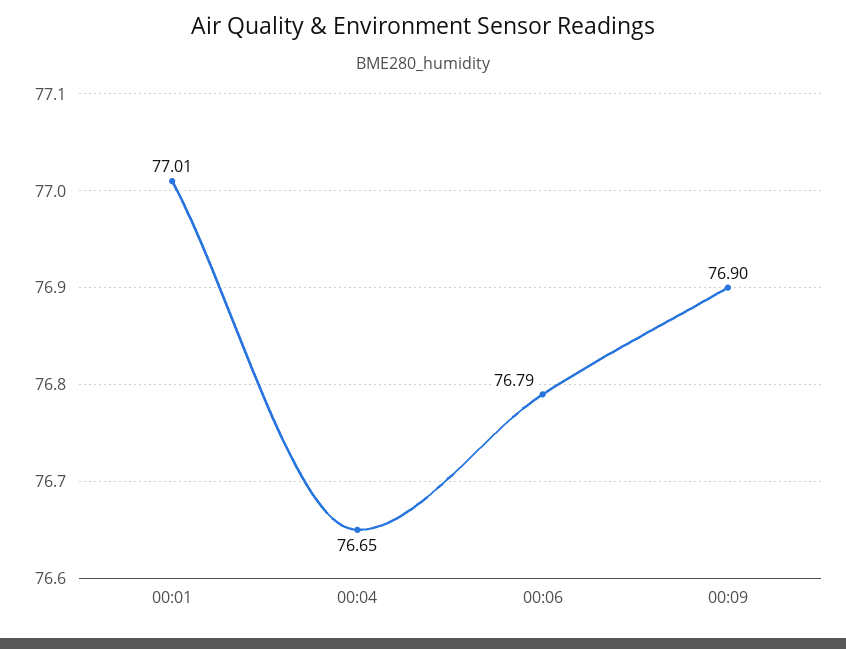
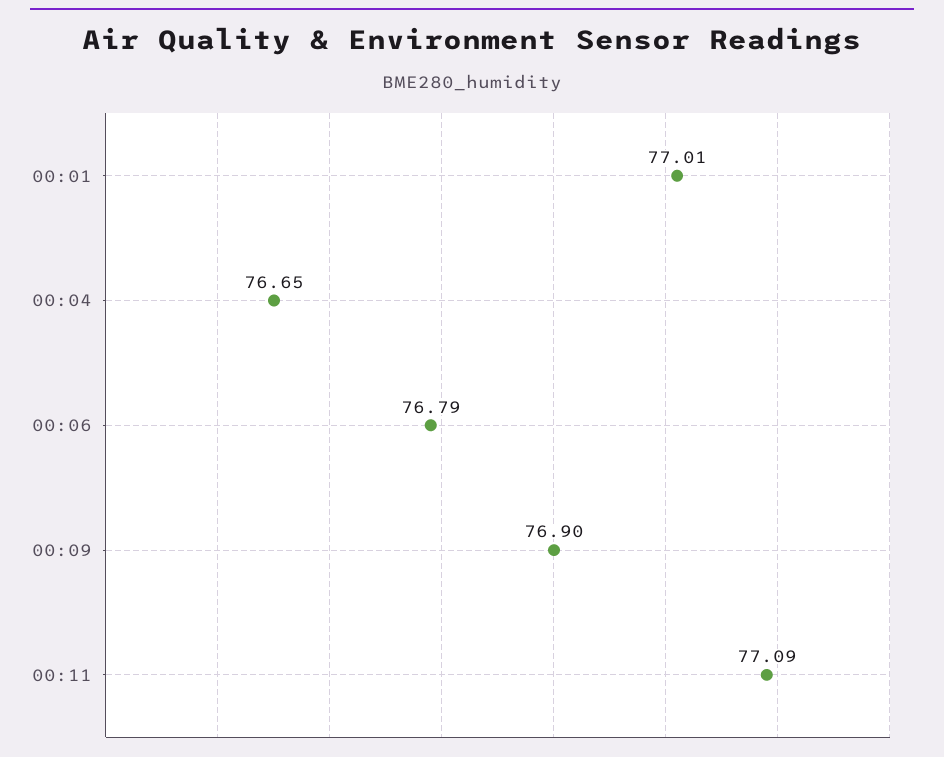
00:11: none -> 77.09

